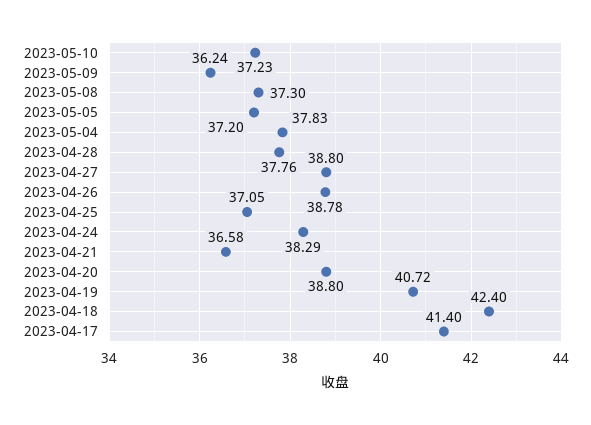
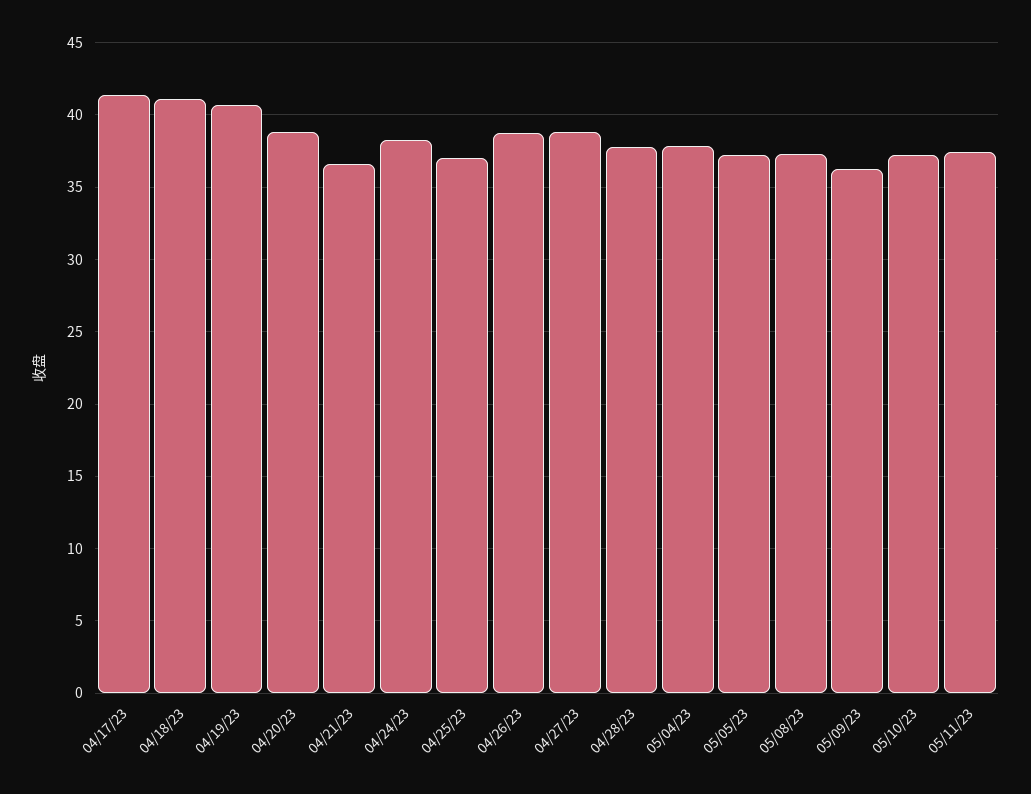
2023-04-18: 42.4 -> 41
05/11/23: none -> 37.5

